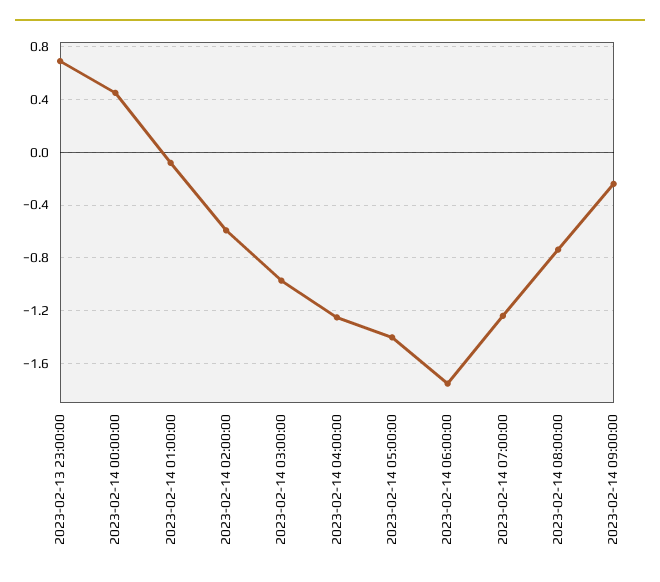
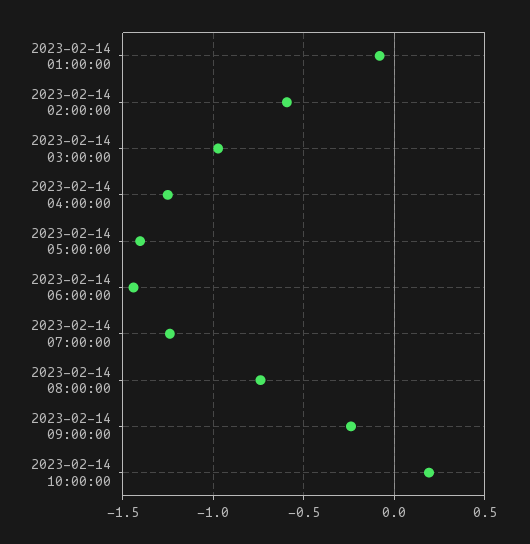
2023-02-13 23:00:00: 0.7 -> none
2023-02-14 00:00:00: 0.45 -> none
2023-02-14 06:00:00: -1.75 -> -1.45
2023-02-14 10:00:00: none -> 0.2

